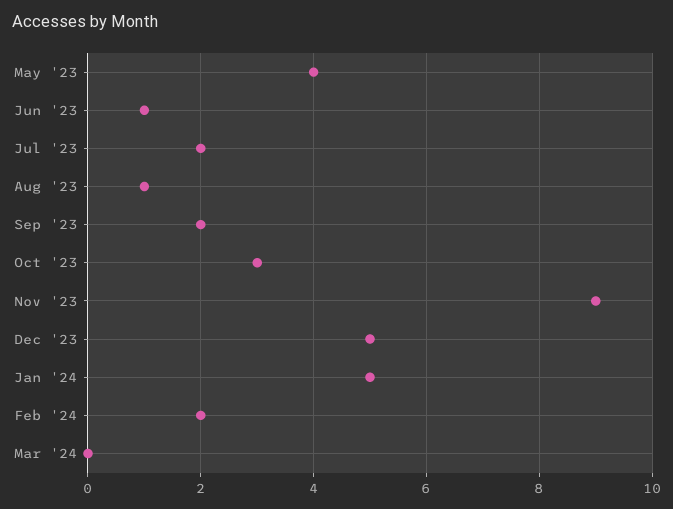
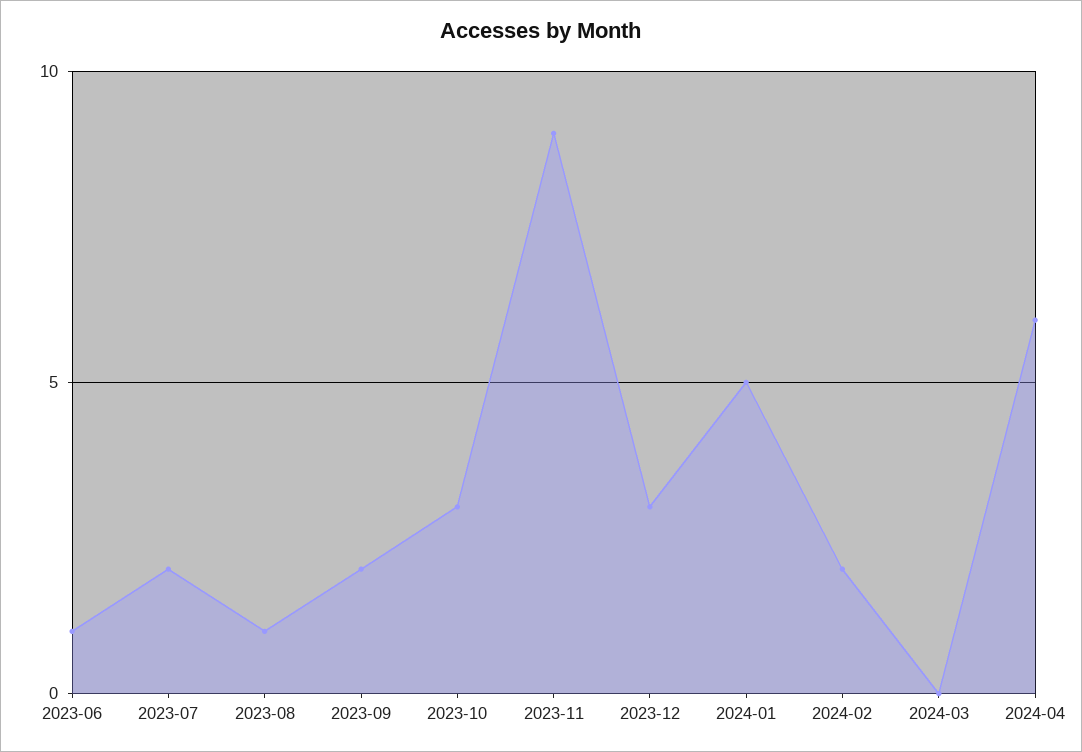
May '23: 4 -> none
Dec '23: 5 -> 3
2024-04: none -> 6

